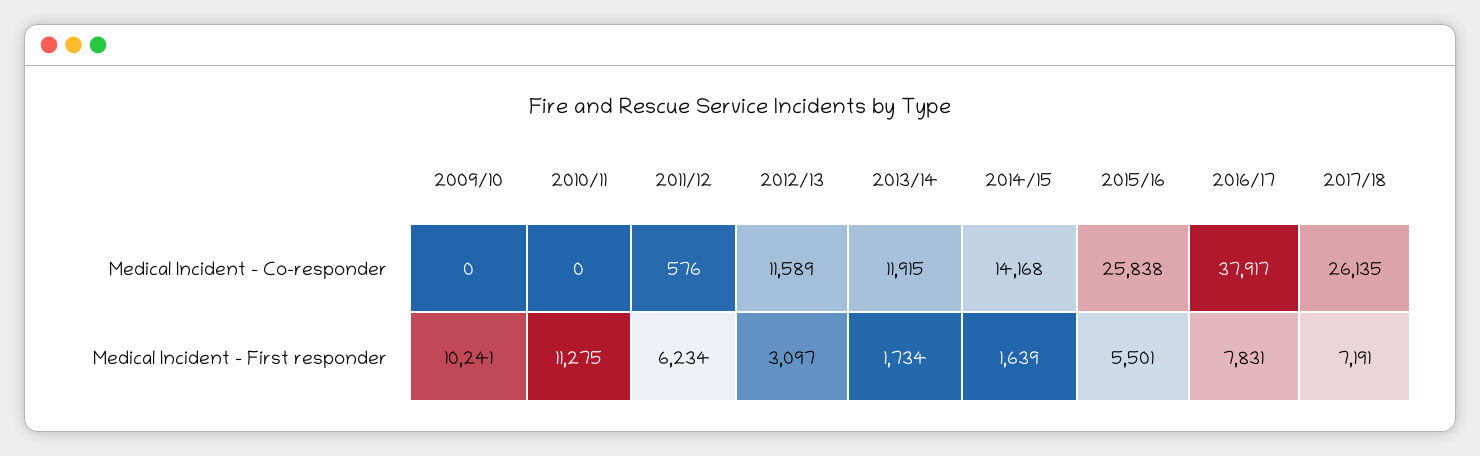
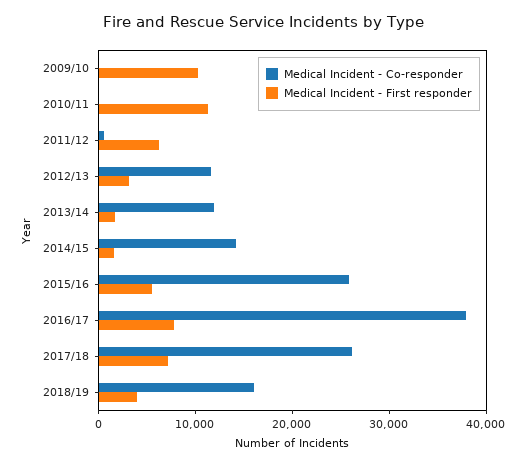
Medical Incident - Co-responder, 2018/19: none -> 16000
Medical Incident - First responder, 2018/19: none -> 4000

